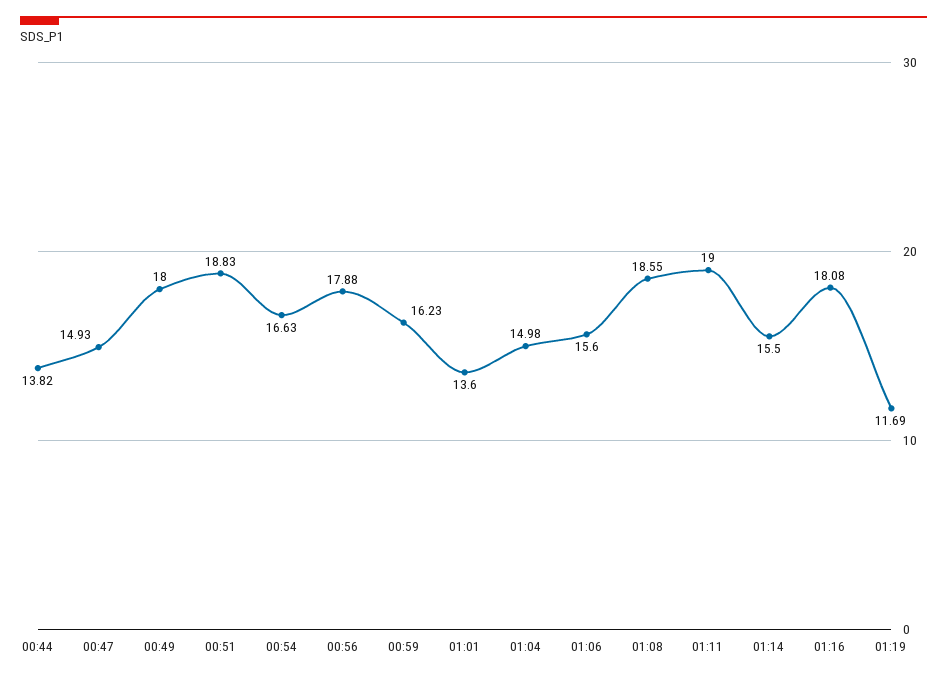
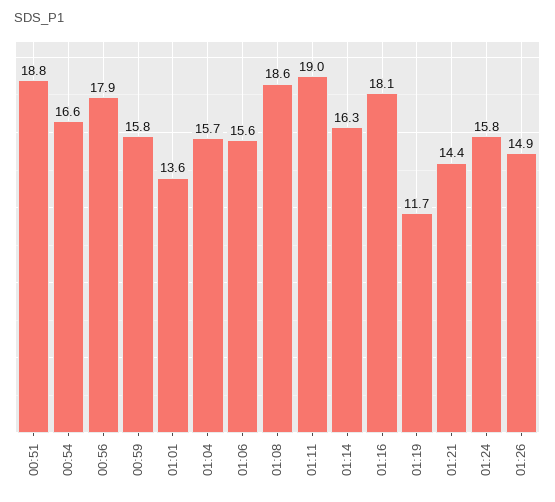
00:44: 13.82 -> none
00:47: 14.93 -> none
00:49: 18 -> none
00:59: 16.23 -> 15.8
01:04: 14.98 -> 15.7
01:14: 15.5 -> 16.3
01:21: none -> 14.4
01:24: none -> 15.8
01:26: none -> 14.9

